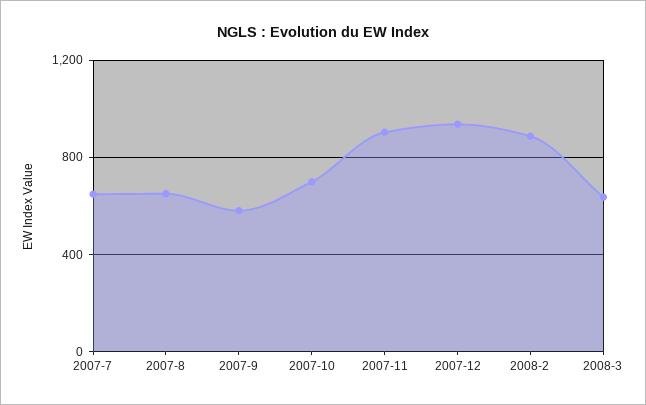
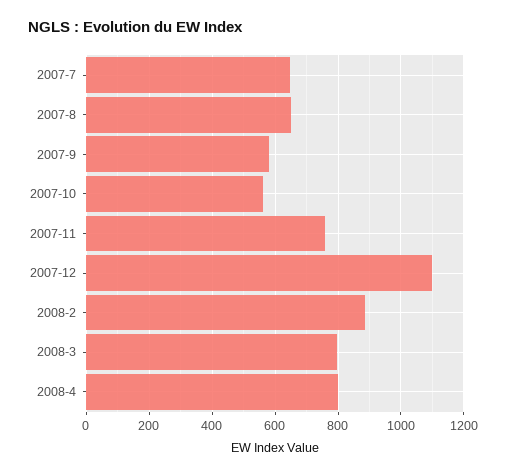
2007-10: 700 -> 560
2007-11: 900 -> 760
2007-12: 950 -> 1100
2008-3: 650 -> 800
2008-4: none -> 800

